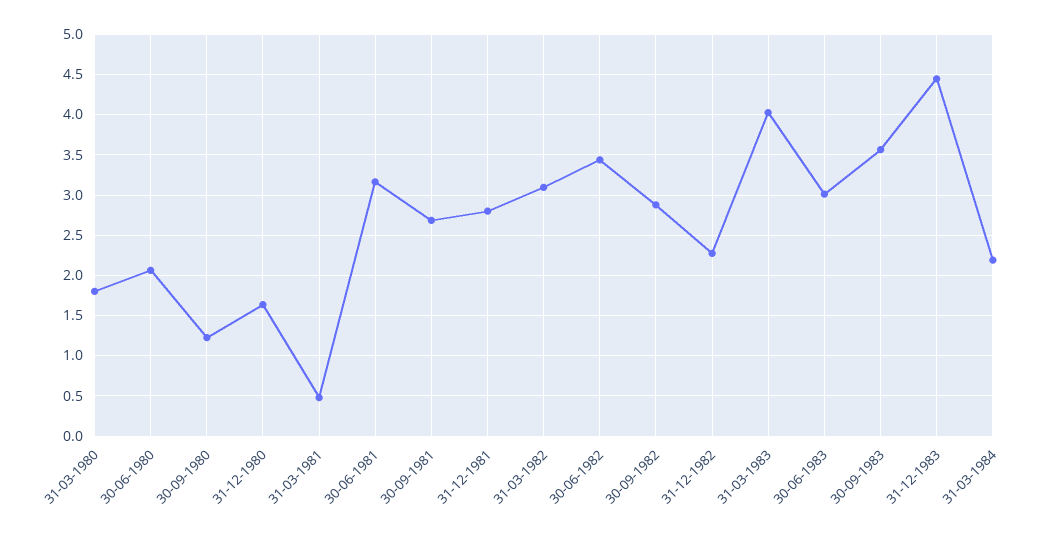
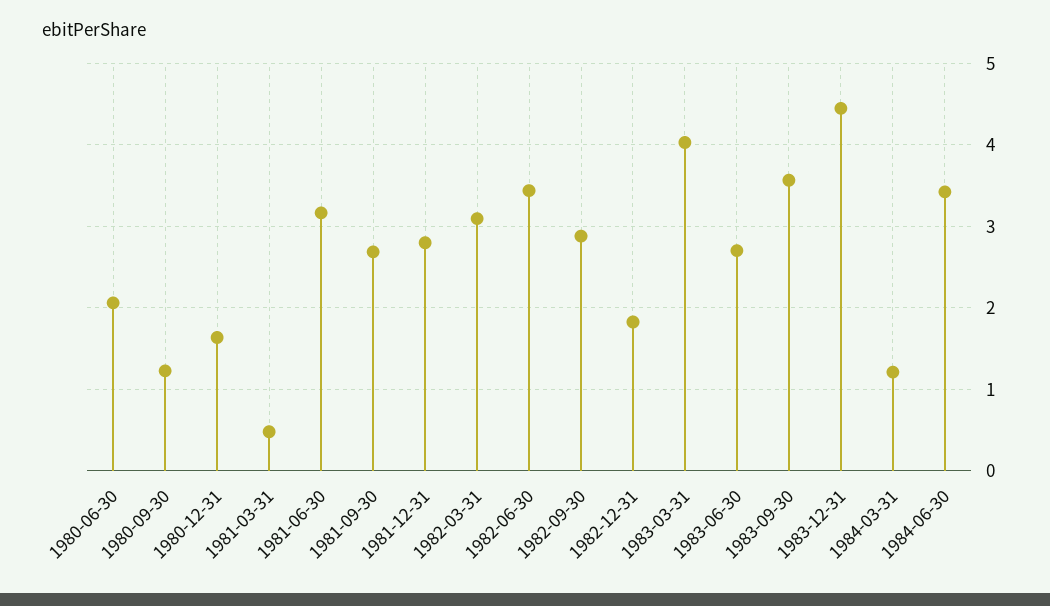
31-03-1980: 1.8 -> none
31-12-1982: 2.3 -> 1.8
30-06-1983: 3 -> 2.7
31-03-1984: 2.2 -> 1.2
1984-06-30: none -> 3.4

